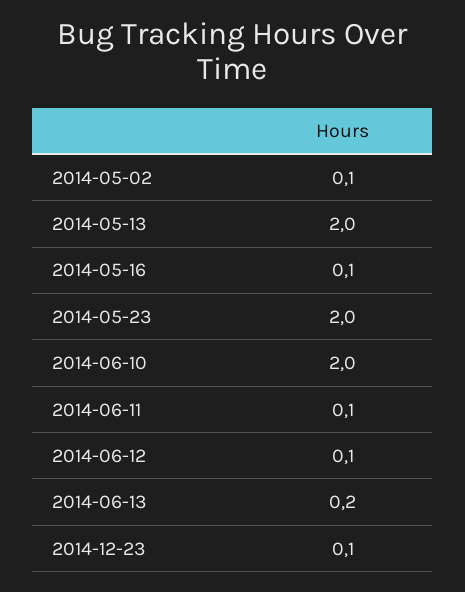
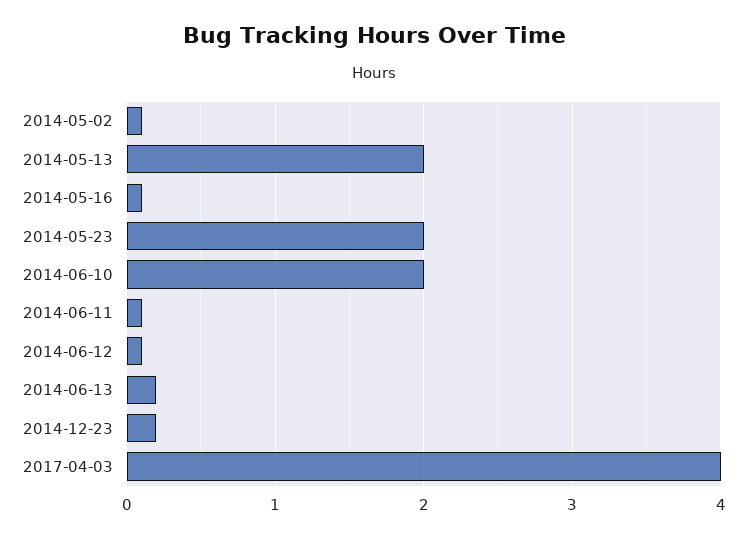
2014-12-23: 0.1 -> 0.2
2017-04-03: none -> 4

